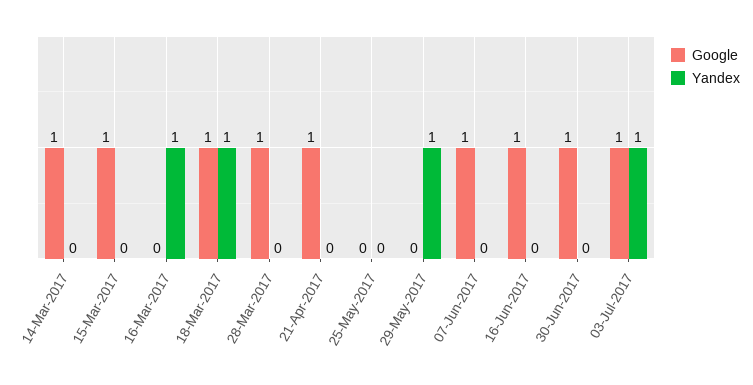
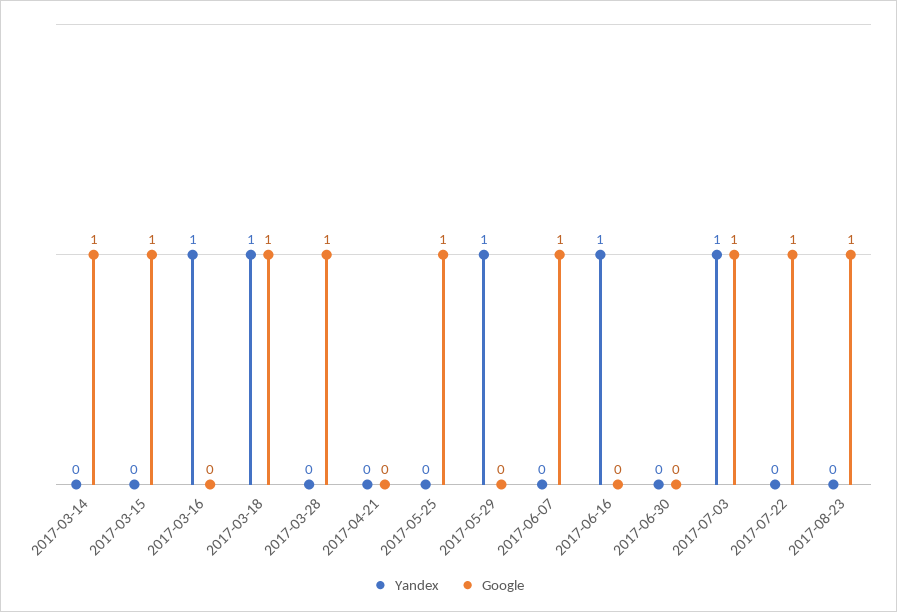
Google, 21-Apr-2017: 1 -> 0
Google, 25-May-2017: 0 -> 1
Google, 16-Jun-2017: 1 -> 0
Yandex, 16-Jun-2017: 0 -> 1
Google, 30-Jun-2017: 1 -> 0
Yandex, 2017-07-22: none -> 0
Google, 2017-07-22: none -> 1
Yandex, 2017-08-23: none -> 0
Google, 2017-08-23: none -> 1

